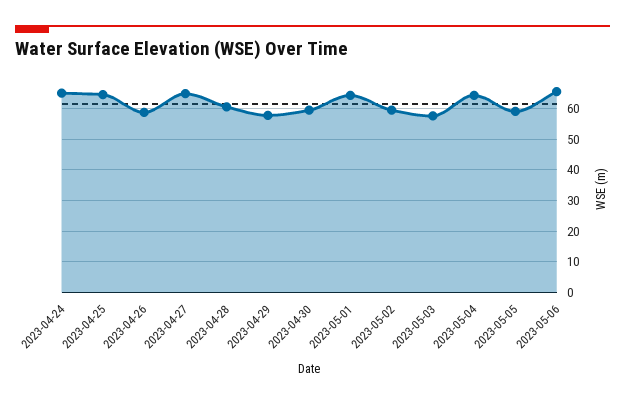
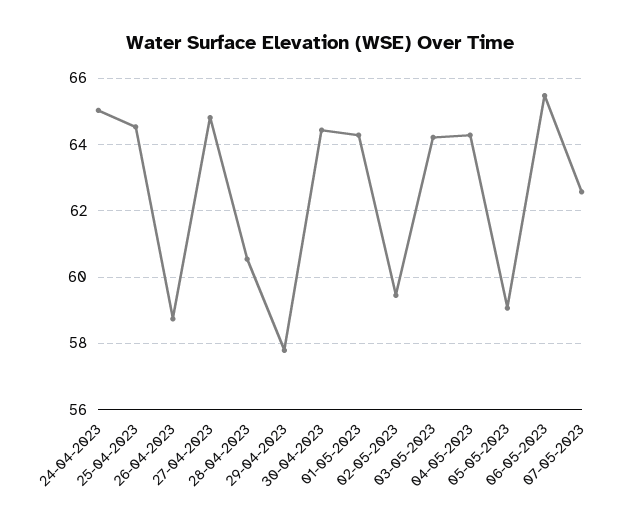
2023-04-30: 60 -> 64.4
2023-05-03: 58 -> 64.2
07-05-2023: none -> 62.6

